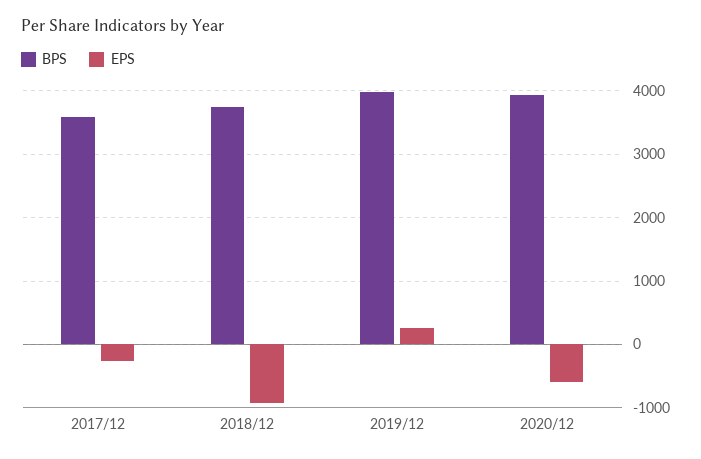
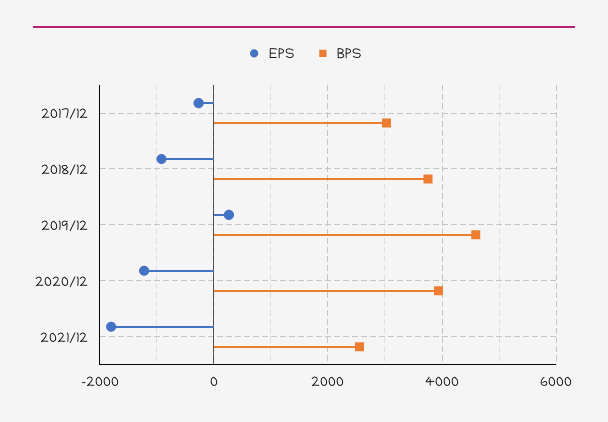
BPS, 2017/12: 3600 -> 3000
BPS, 2019/12: 4000 -> 4600
EPS, 2020/12: -600 -> -1200
EPS, 2021/12: none -> -1800
BPS, 2021/12: none -> 2600

